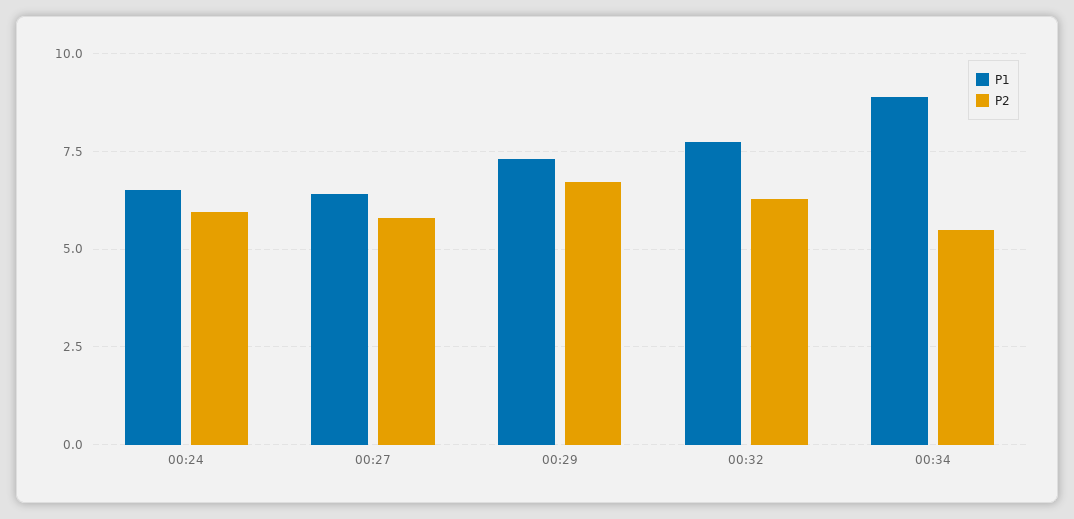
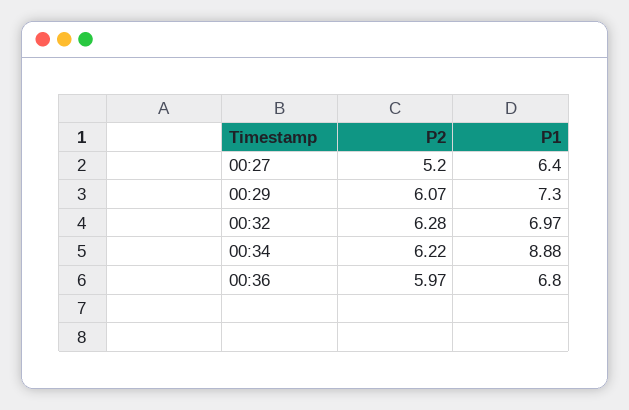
P1, 00:24: 6.5 -> none
P2, 00:24: 6 -> none
P2, 00:27: 5.75 -> 5.2
P2, 00:29: 6.75 -> 6.07
P1, 00:32: 7.75 -> 6.97
P2, 00:34: 5.5 -> 6.22
P2, 00:36: none -> 5.97
P1, 00:36: none -> 6.8

